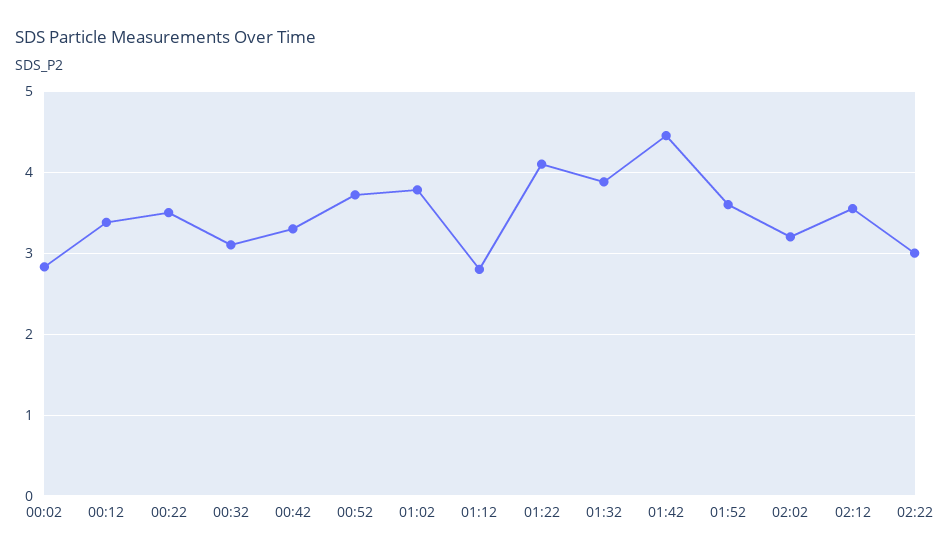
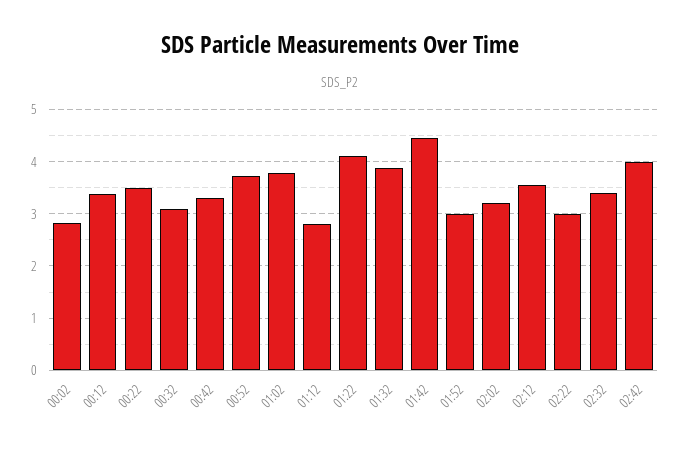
01:52: 3.6 -> 3
02:32: none -> 3.4
02:42: none -> 4

